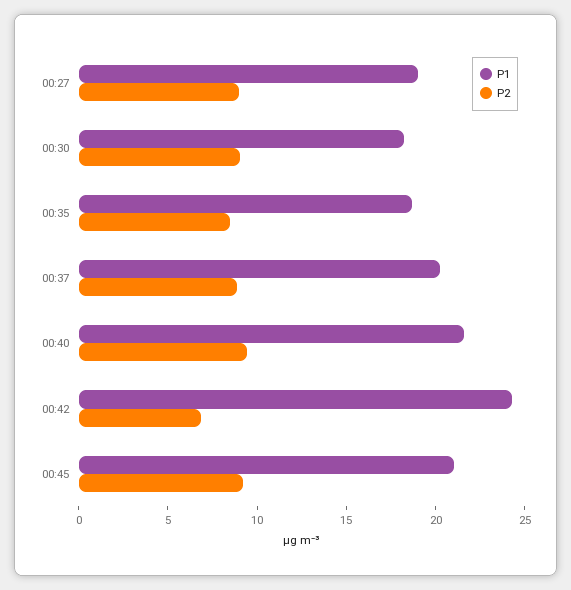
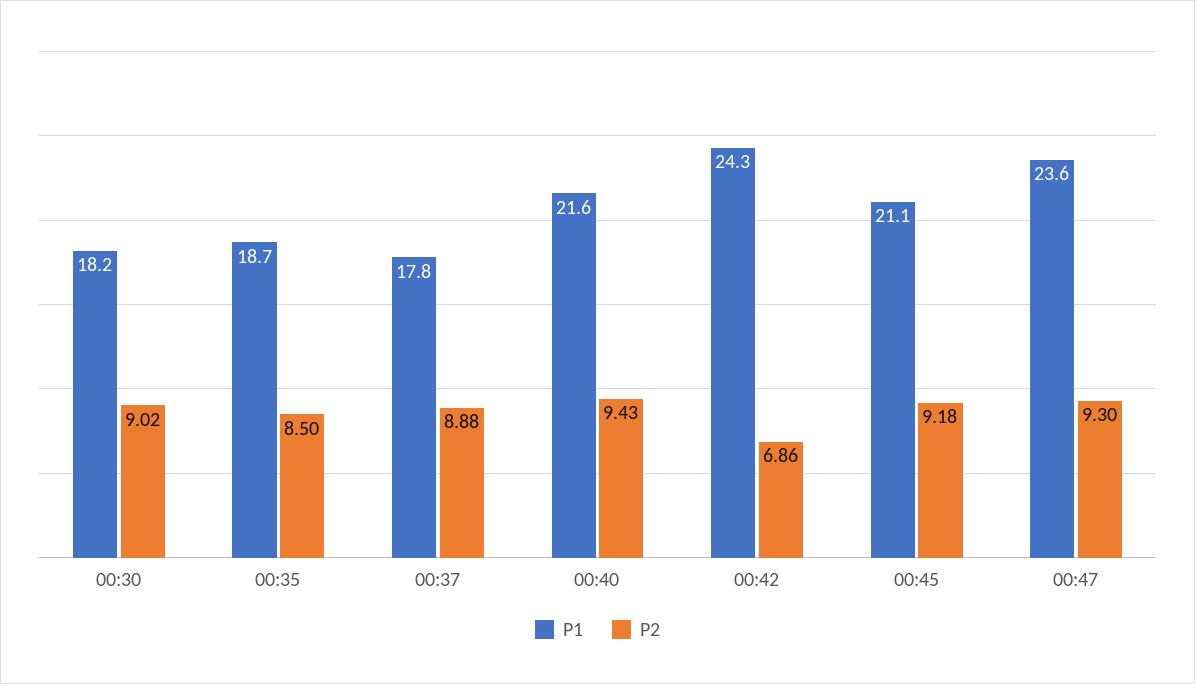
P1, 00:27: 19 -> none
P2, 00:27: 9 -> none
P1, 00:37: 20 -> 17.8
P1, 00:47: none -> 23.6
P2, 00:47: none -> 9.3

